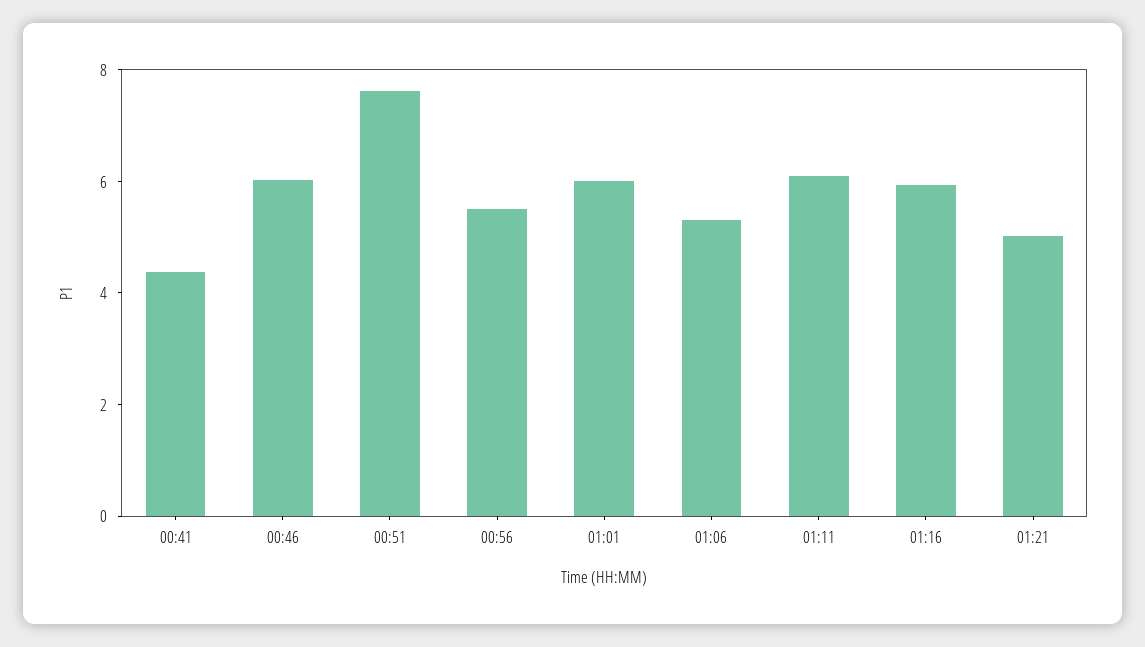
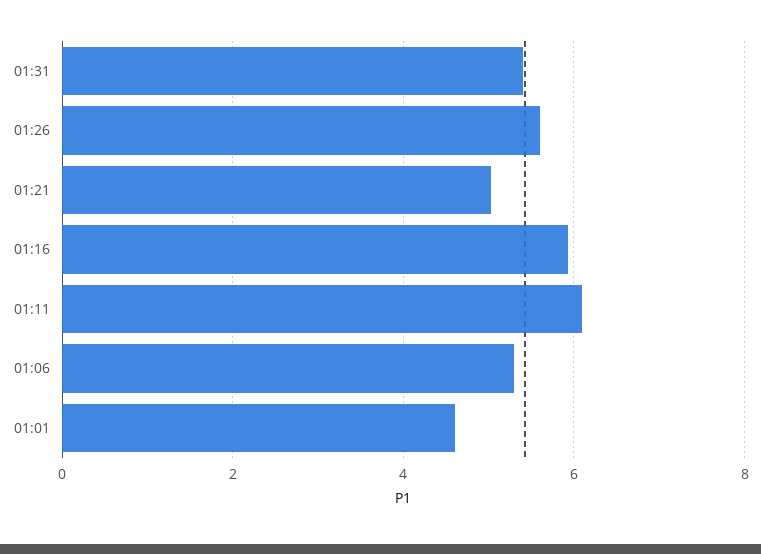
00:41: 4.5 -> none
00:46: 6 -> none
00:51: 7.5 -> none
00:56: 5.5 -> none
01:01: 6 -> 4.6
01:31: none -> 5.4
01:26: none -> 5.6

